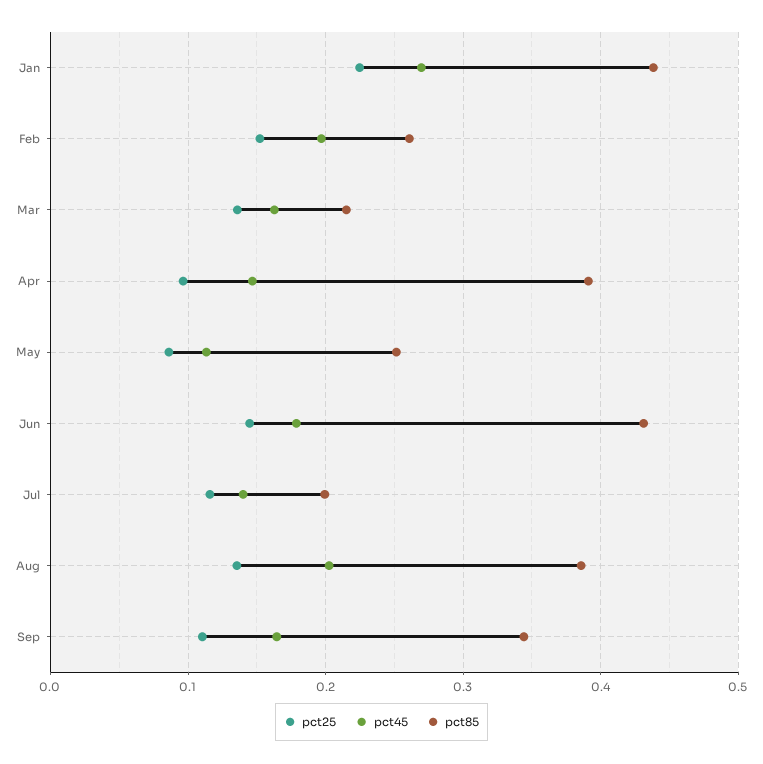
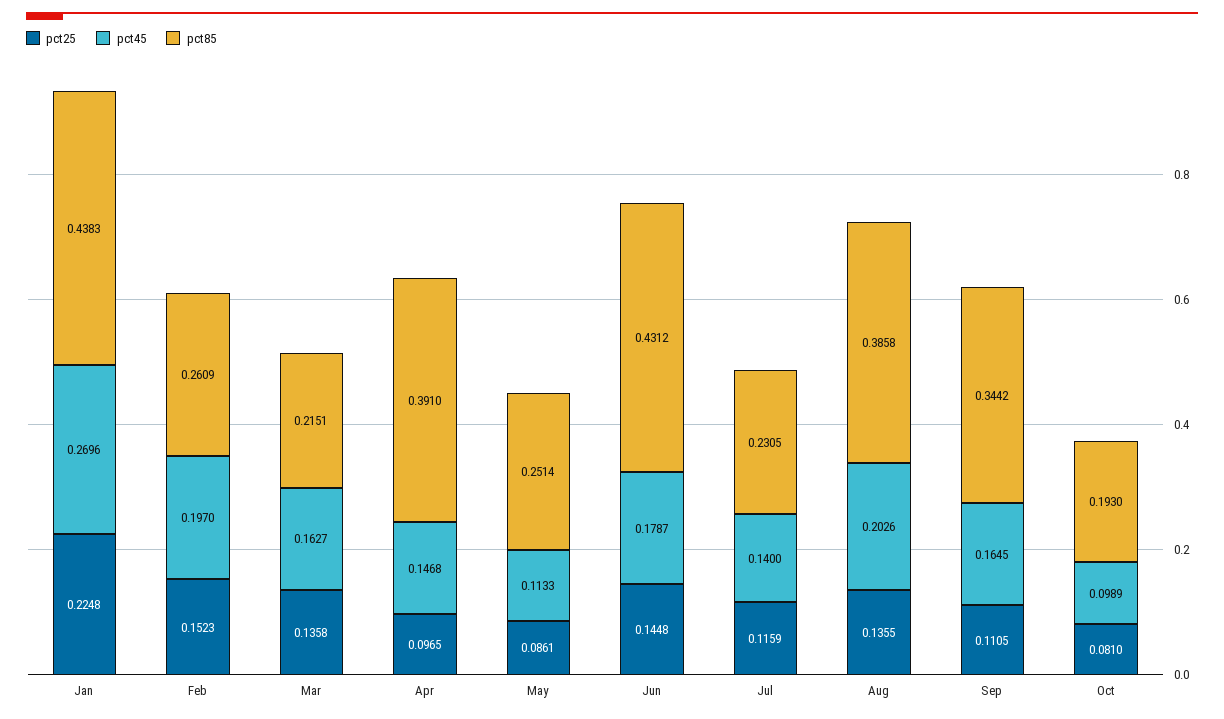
pct85, Jul: 0.2 -> 0.2305
pct25, Oct: none -> 0.081
pct45, Oct: none -> 0.0989
pct85, Oct: none -> 0.193

